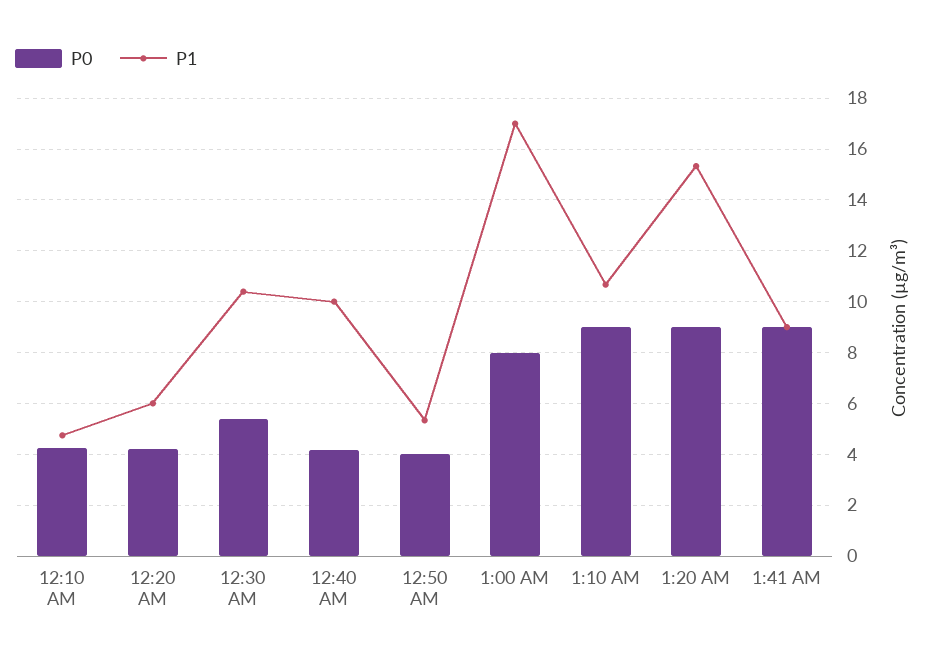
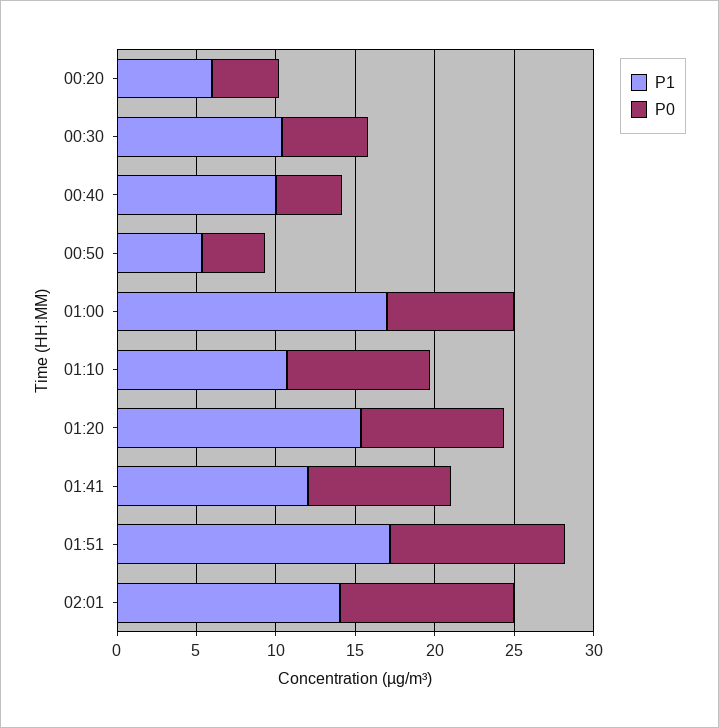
P0, 12:10 AM: 4.25 -> none
P1, 12:10 AM: 4.75 -> none
P1, 1:41 AM: 9 -> 12
P1, 01:51: none -> 17
P0, 01:51: none -> 11
P1, 02:01: none -> 14
P0, 02:01: none -> 11

